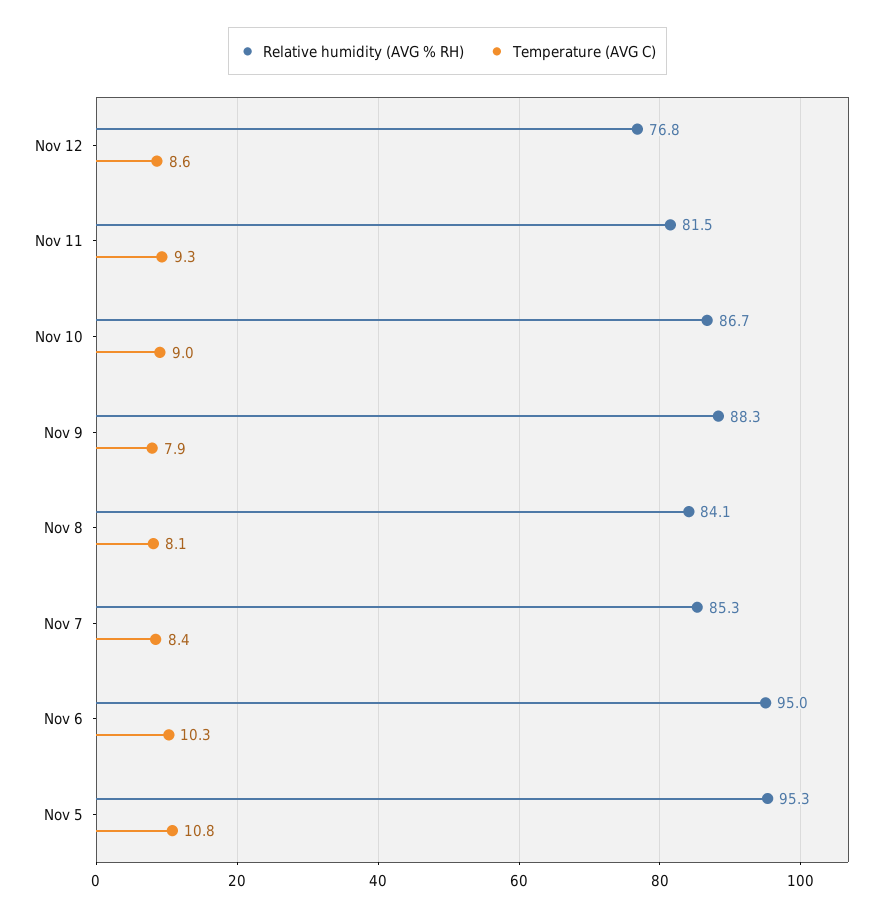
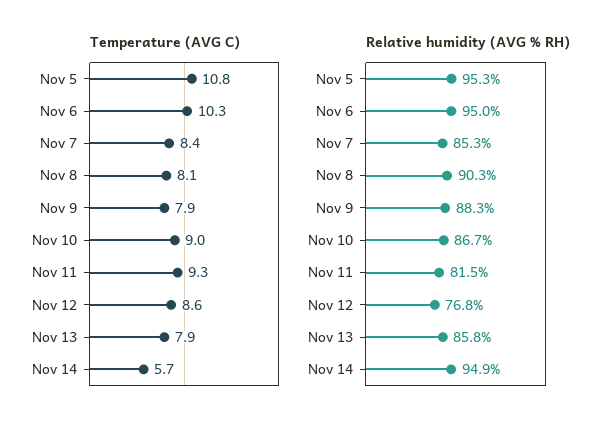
Relative humidity (AVG % RH), Nov 8: 84.1 -> 90.3
Temperature (AVG C), Nov 13: none -> 7.9
Temperature (AVG C), Nov 14: none -> 5.7
Relative humidity (AVG % RH), Nov 13: none -> 85.8
Relative humidity (AVG % RH), Nov 14: none -> 94.9

